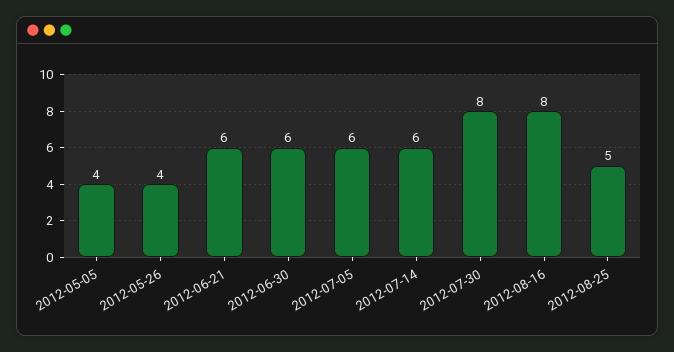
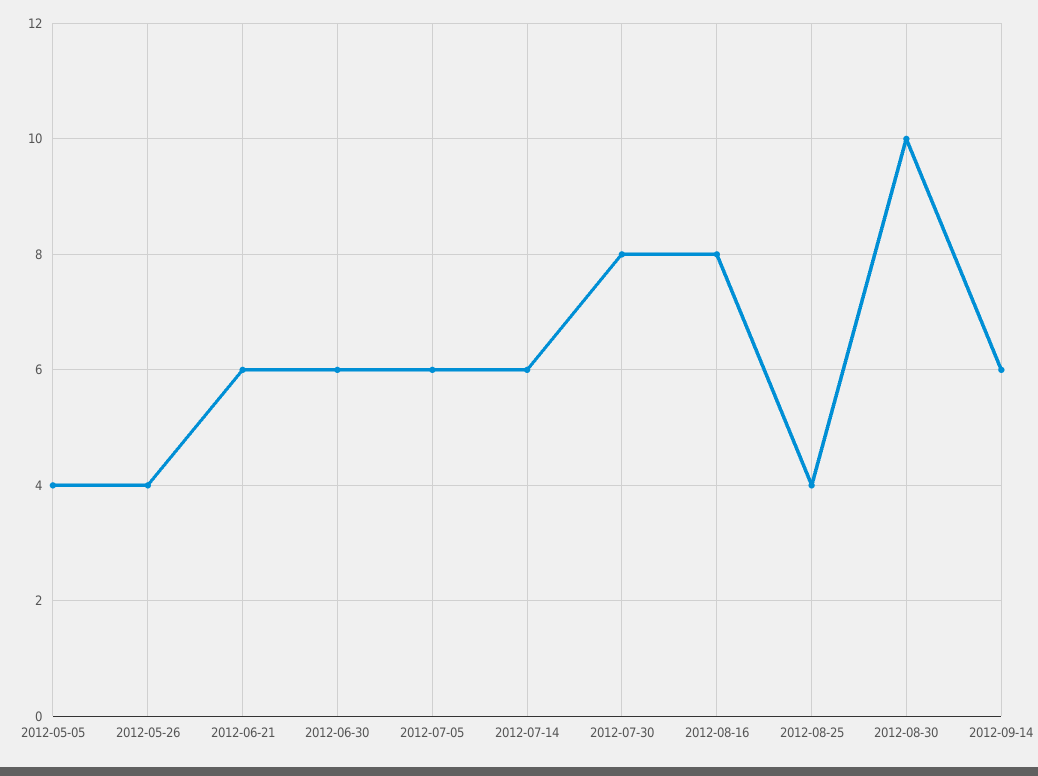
2012-08-25: 5 -> 4
2012-08-30: none -> 10
2012-09-14: none -> 6

